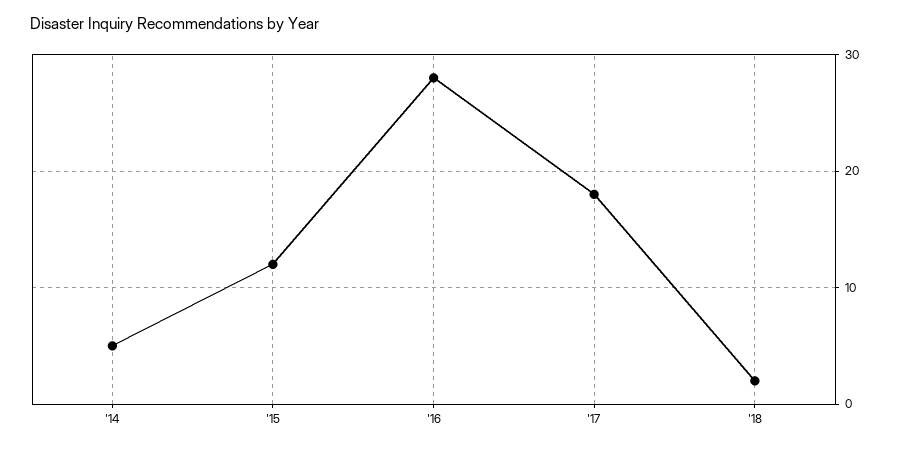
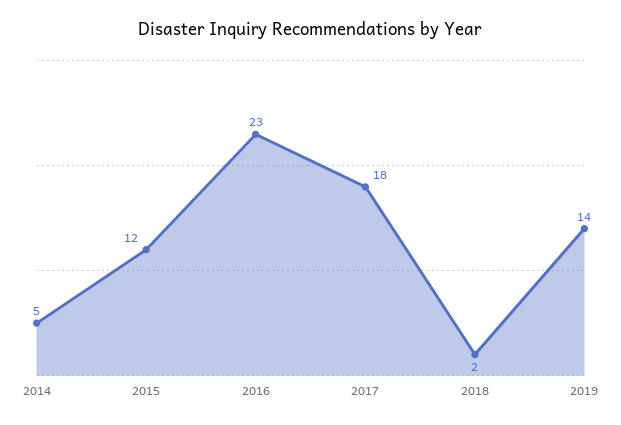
'16: 28 -> 23
2019: none -> 14

